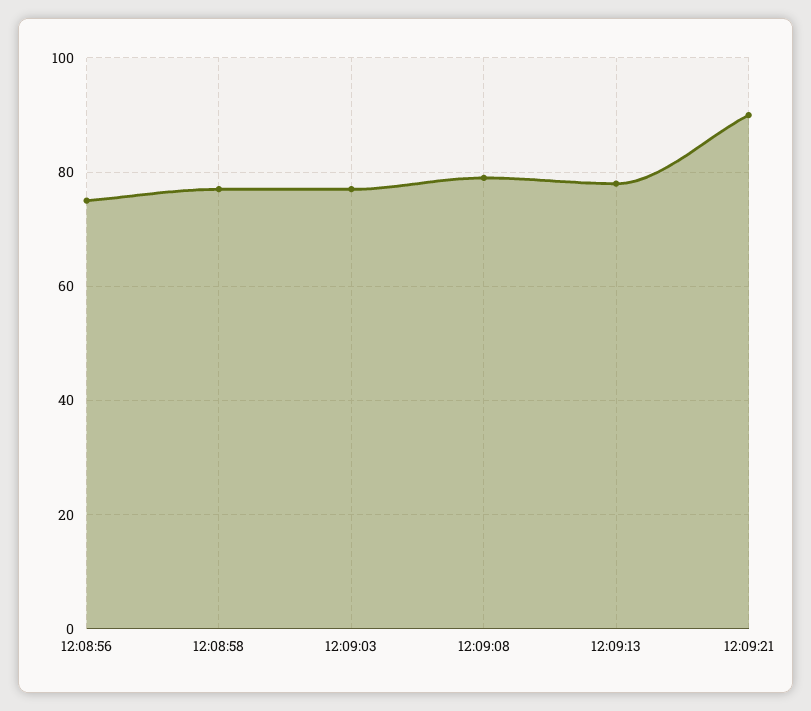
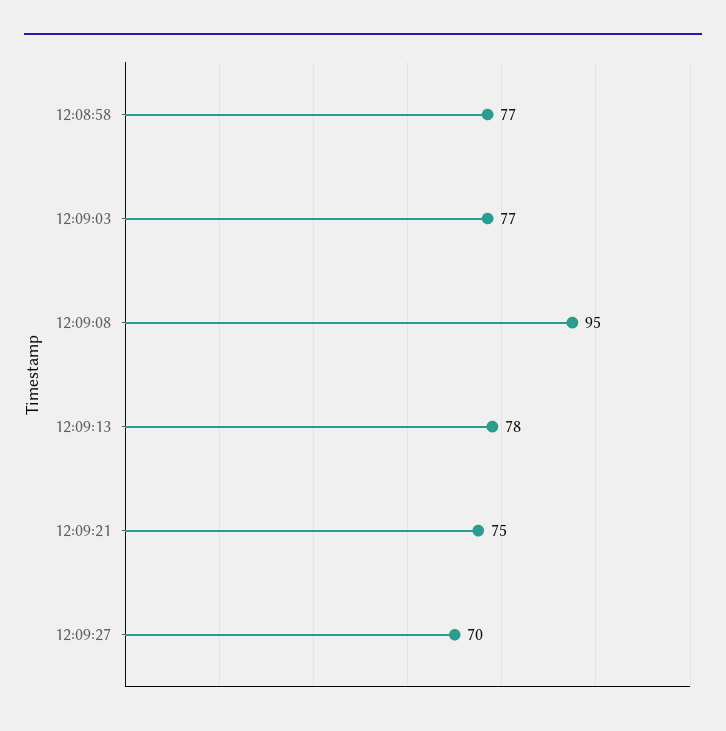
12:08:56: 75 -> none
12:09:08: 80 -> 95
12:09:21: 90 -> 75
12:09:27: none -> 70

